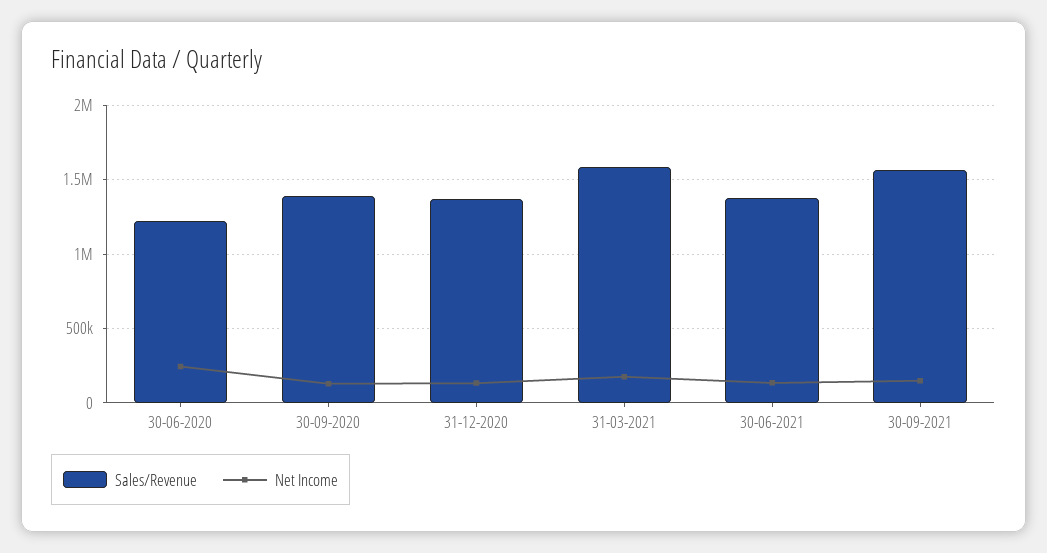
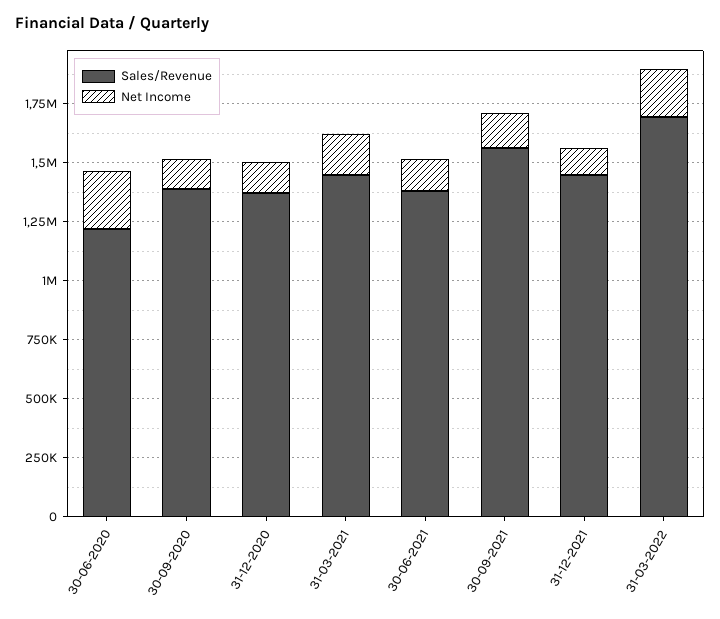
Sales/Revenue, 31-03-2021: 1600000 -> 1450000
Sales/Revenue, 31-12-2021: none -> 1450000
Net Income, 31-12-2021: none -> 100000
Sales/Revenue, 31-03-2022: none -> 1700000
Net Income, 31-03-2022: none -> 200000

